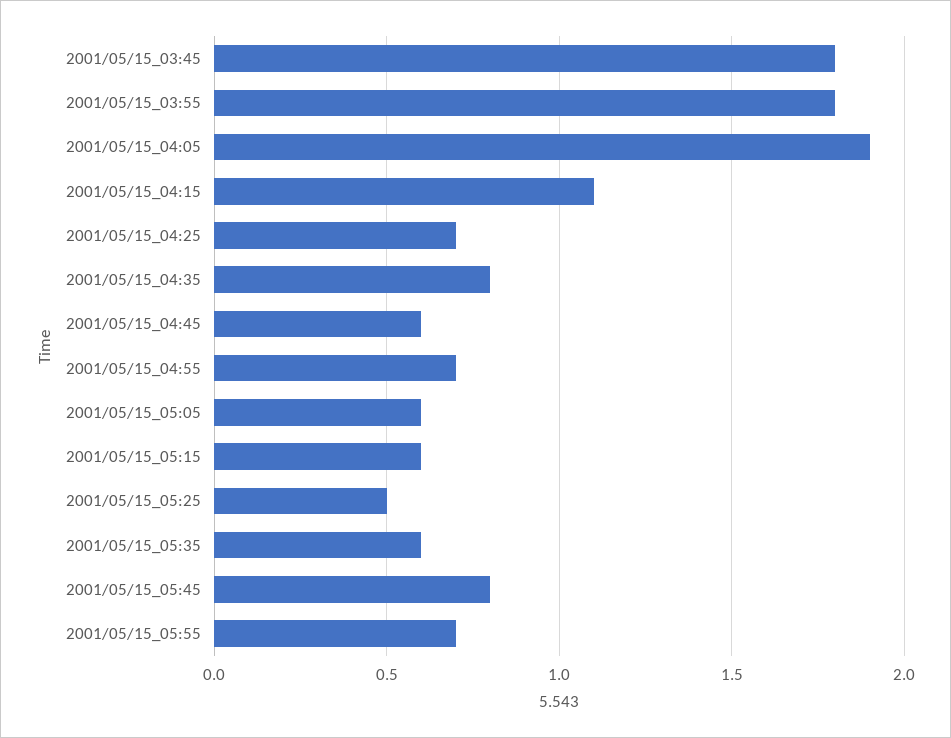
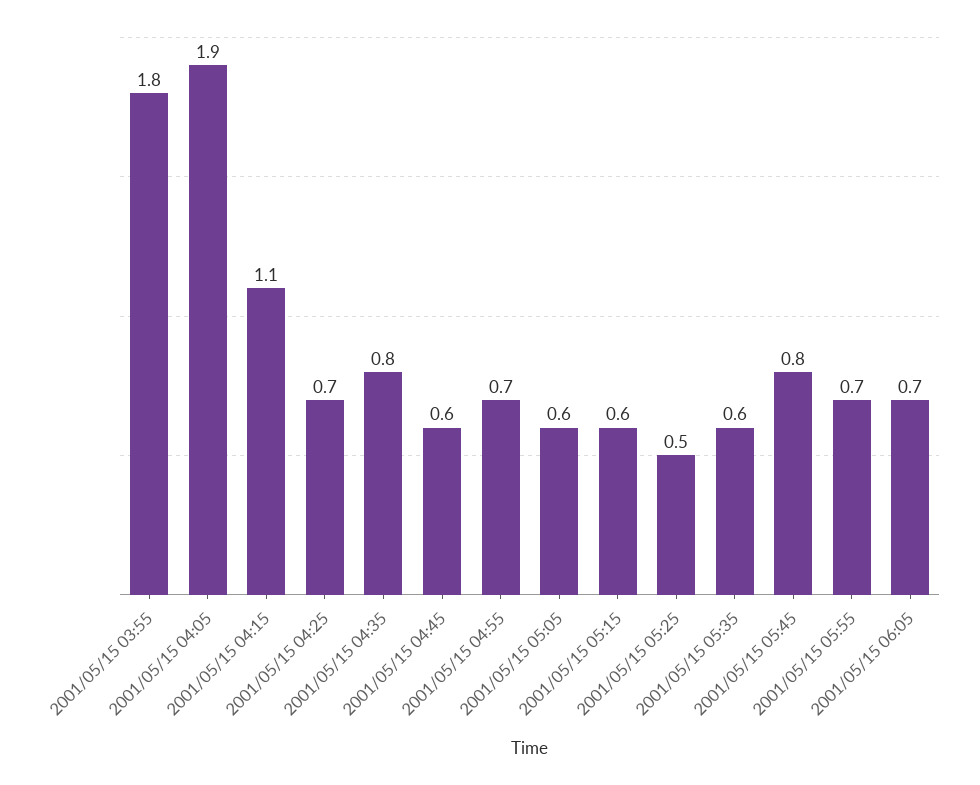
2001/05/15_03:45: 1.8 -> none
2001/05/15 06:05: none -> 0.7

